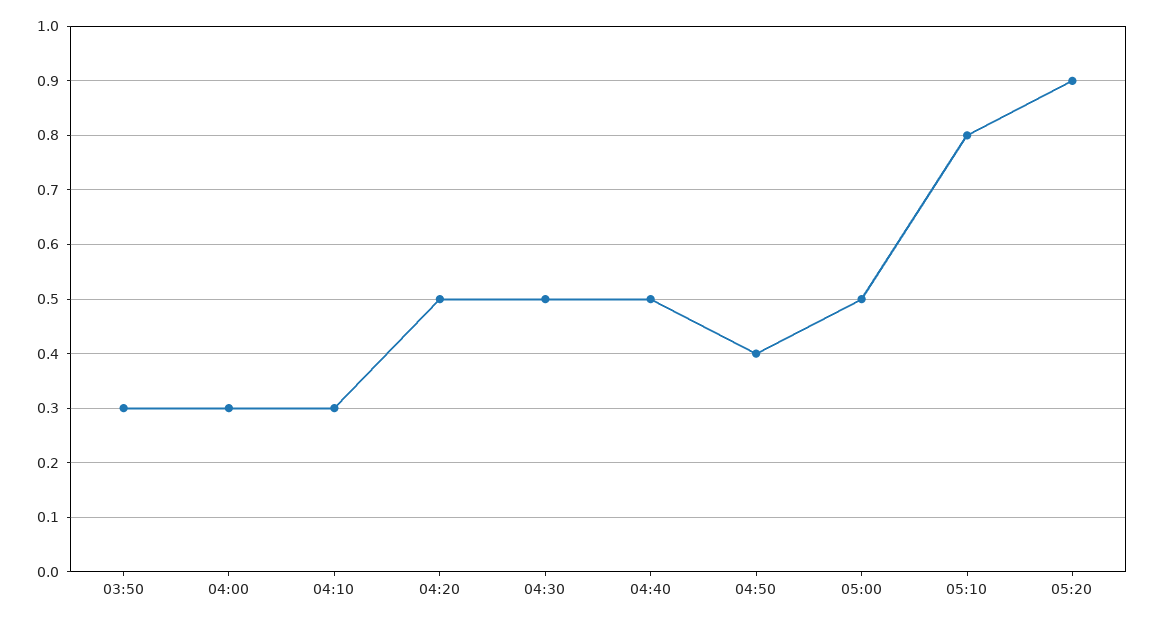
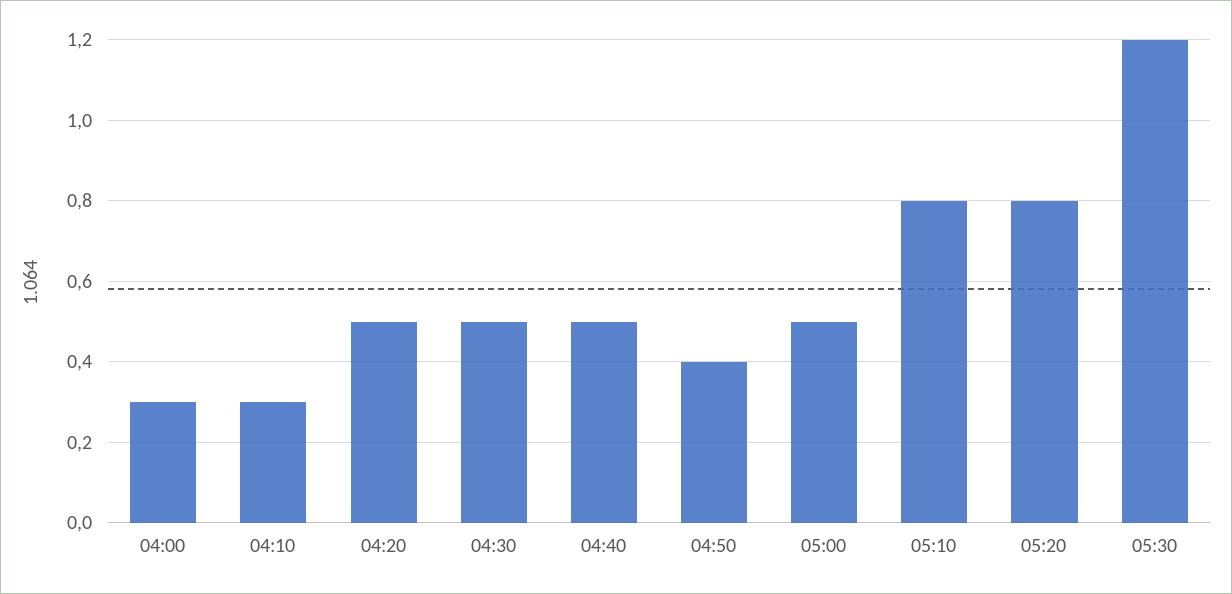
03:50: 0.3 -> none
05:20: 0.9 -> 0.8
05:30: none -> 1.2

